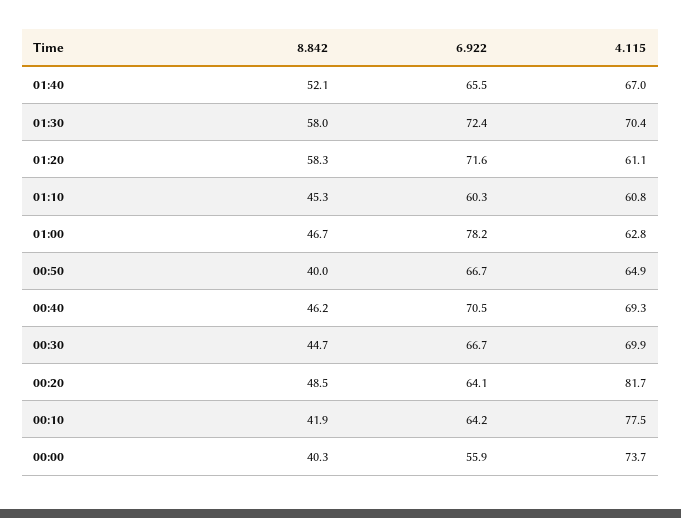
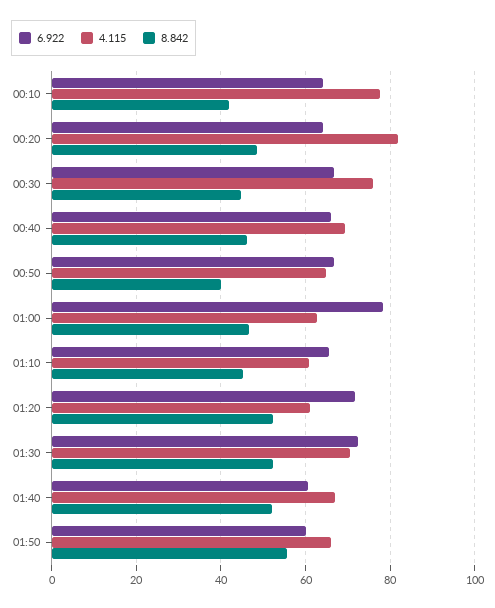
6.922, 01:40: 65.5 -> 60
8.842, 01:30: 58 -> 52
8.842, 01:20: 58.3 -> 52
6.922, 01:10: 60.3 -> 66
6.922, 00:40: 70.5 -> 66
4.115, 00:30: 69.9 -> 76
8.842, 00:00: 40.3 -> none
6.922, 00:00: 55.9 -> none
4.115, 00:00: 73.7 -> none
6.922, 01:50: none -> 60
4.115, 01:50: none -> 66
8.842, 01:50: none -> 56

